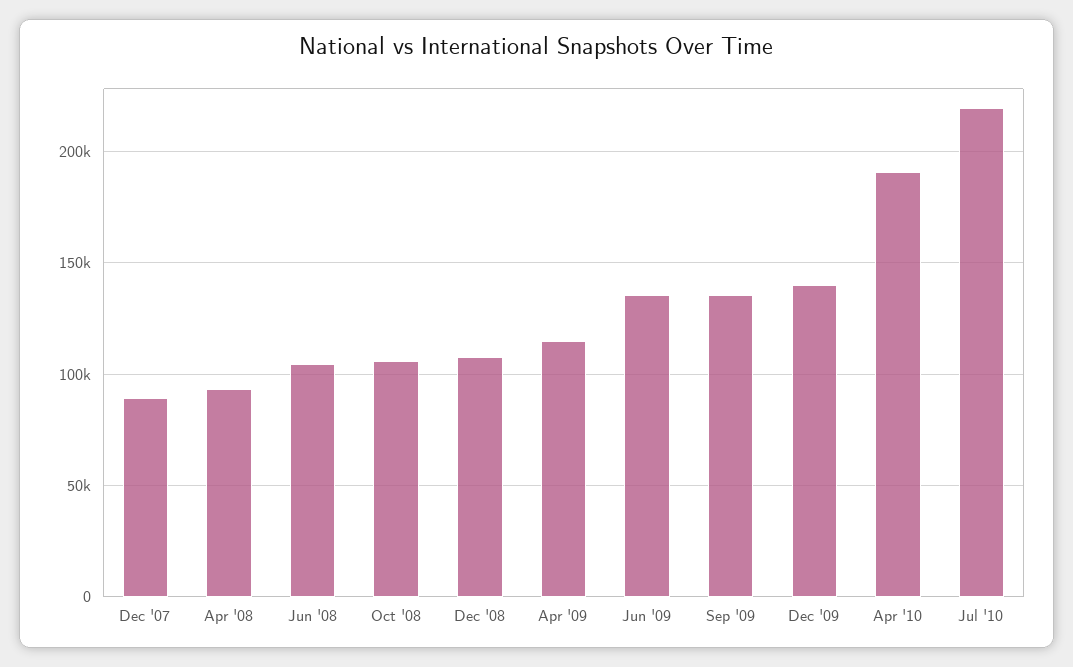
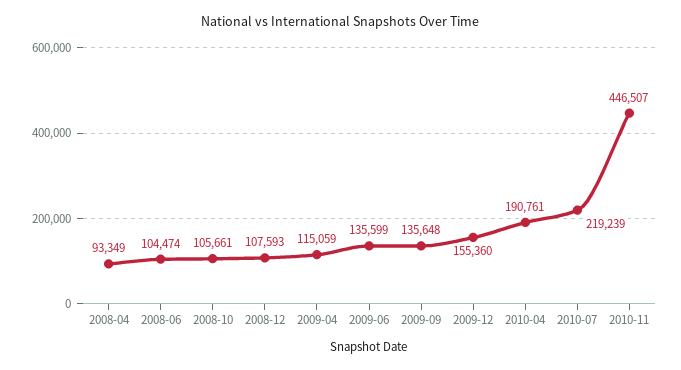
Dec '07: 90000 -> none
Dec '09: 140000 -> 155360
2010-11: none -> 446507

